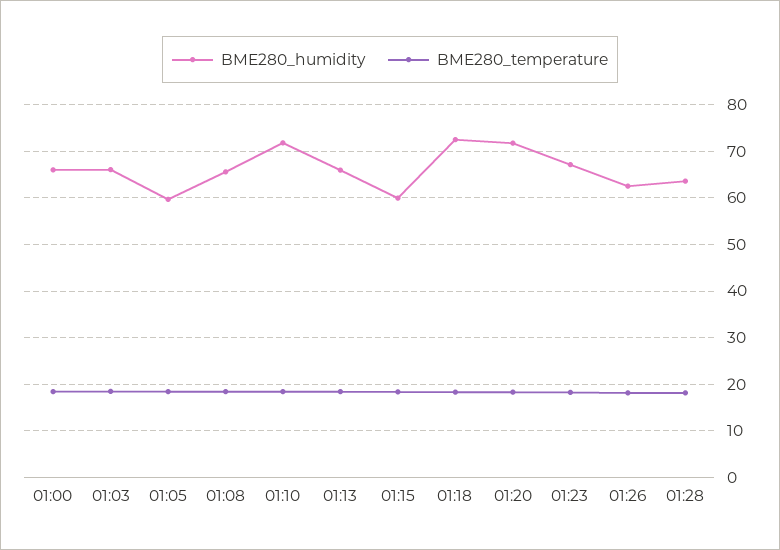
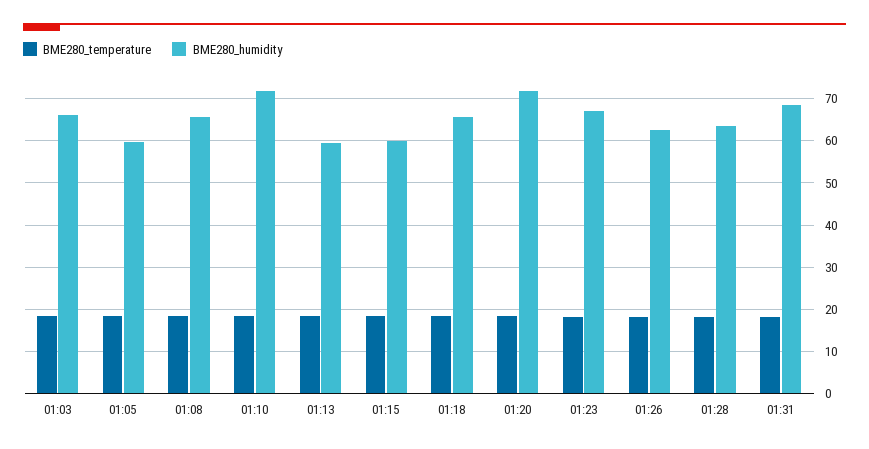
BME280_humidity, 01:00: 66 -> none
BME280_temperature, 01:00: 18 -> none
BME280_humidity, 01:13: 66 -> 60
BME280_humidity, 01:18: 72 -> 66
BME280_temperature, 01:31: none -> 18
BME280_humidity, 01:31: none -> 68

